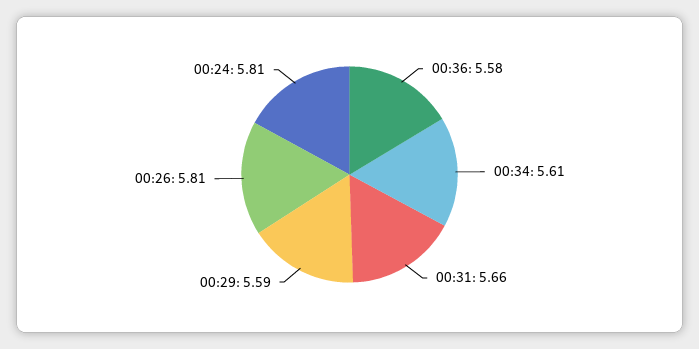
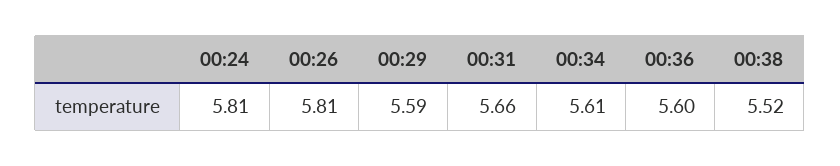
00:36: 5.58 -> 5.6
00:38: none -> 5.52

